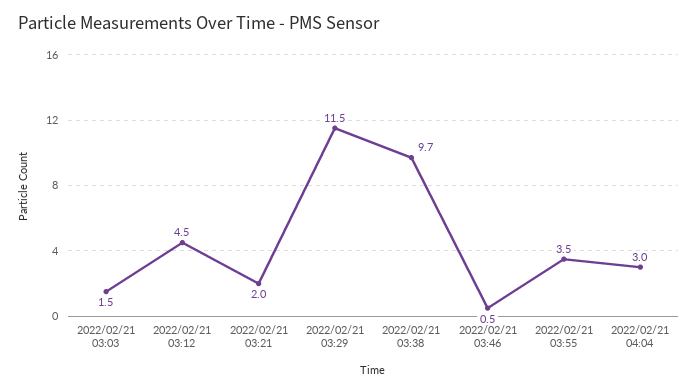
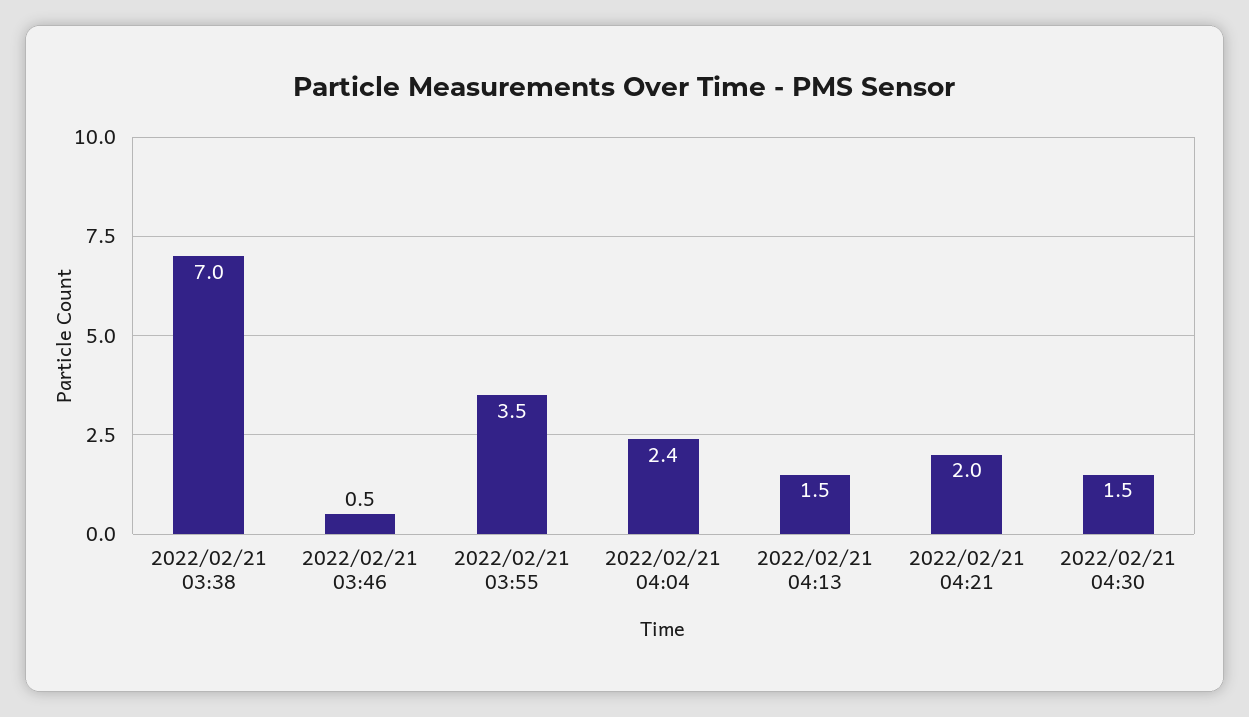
2022/02/21 03:03: 1.5 -> none
2022/02/21 03:12: 4.5 -> none
2022/02/21 03:21: 2 -> none
2022/02/21 03:29: 11.5 -> none
2022/02/21 03:38: 9.7 -> 7
2022/02/21 04:04: 3 -> 2.4
2022/02/21 04:13: none -> 1.5
2022/02/21 04:21: none -> 2
2022/02/21 04:30: none -> 1.5

